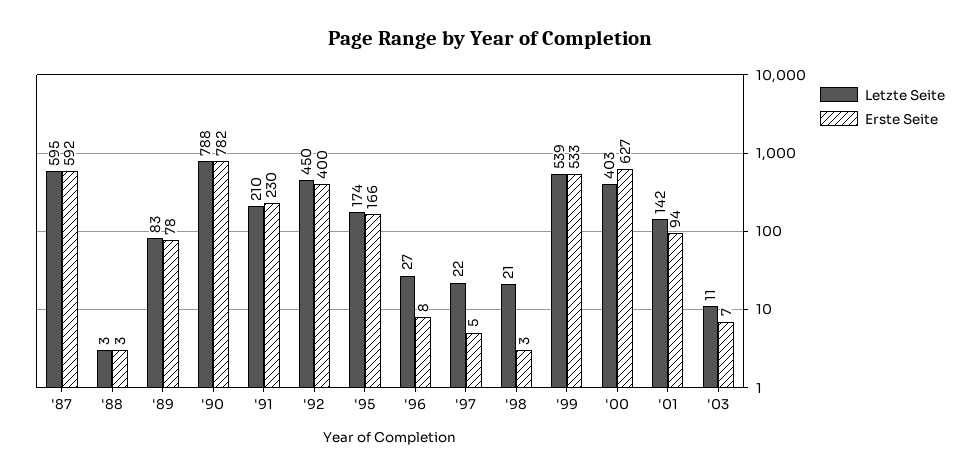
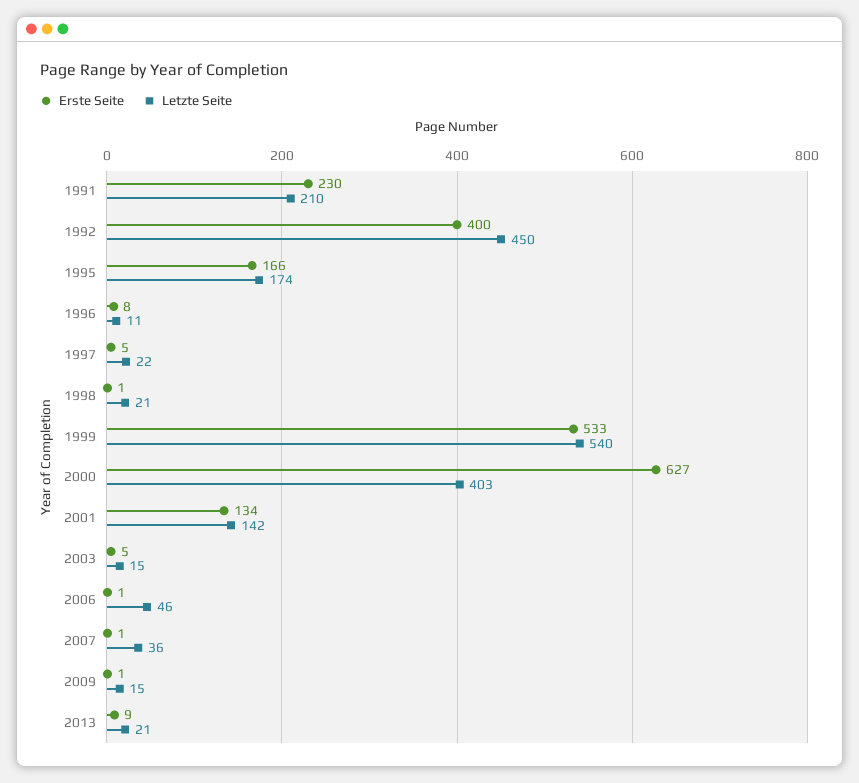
Letzte Seite, '87: 595 -> none
Erste Seite, '87: 592 -> none
Letzte Seite, '88: 3 -> none
Erste Seite, '88: 3 -> none
Letzte Seite, '89: 83 -> none
Erste Seite, '89: 78 -> none
Letzte Seite, '90: 788 -> none
Erste Seite, '90: 782 -> none
Letzte Seite, '96: 27 -> 11
Erste Seite, '98: 3 -> 1
Letzte Seite, '99: 539 -> 540
Erste Seite, '01: 94 -> 134
Letzte Seite, '03: 11 -> 15
Erste Seite, '03: 7 -> 5
Erste Seite, 2006: none -> 1
Letzte Seite, 2006: none -> 46
Erste Seite, 2007: none -> 1
Letzte Seite, 2007: none -> 36
Erste Seite, 2009: none -> 1
Letzte Seite, 2009: none -> 15
Erste Seite, 2013: none -> 9
Letzte Seite, 2013: none -> 21

